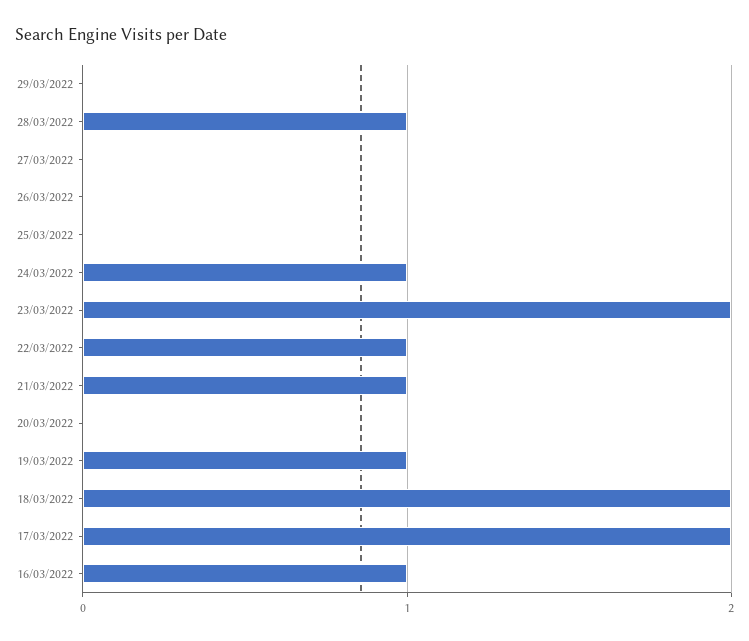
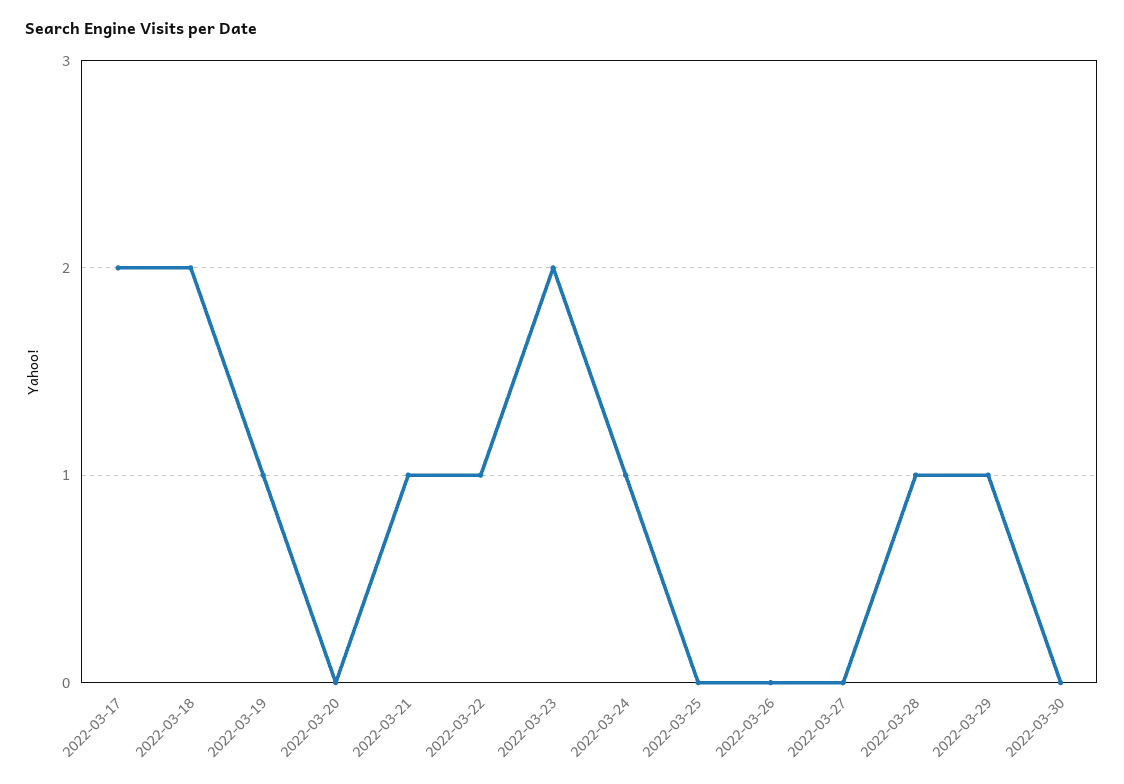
29/03/2022: 0 -> 1
16/03/2022: 1 -> none
2022-03-30: none -> 0

